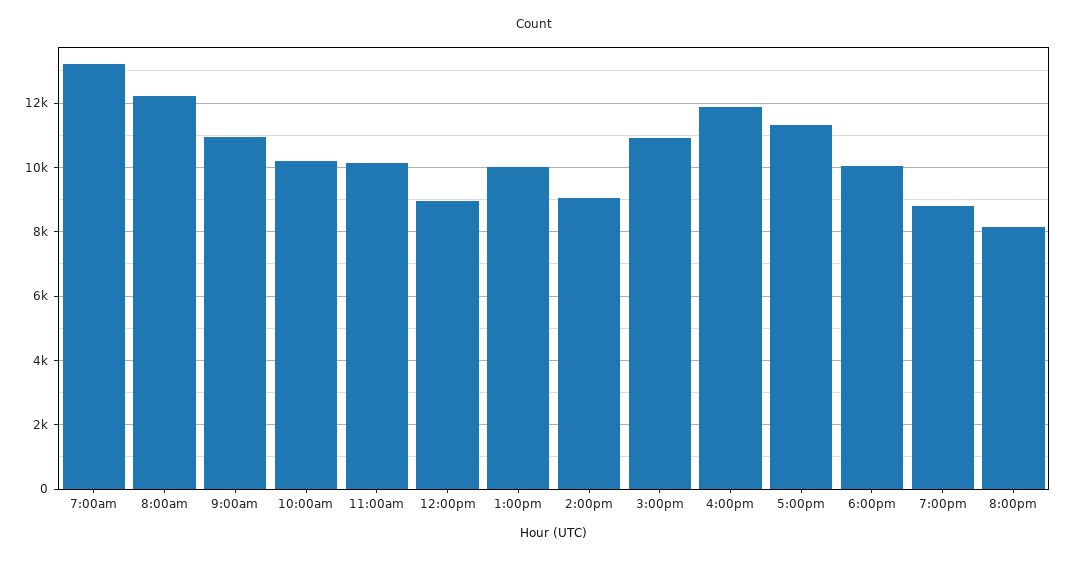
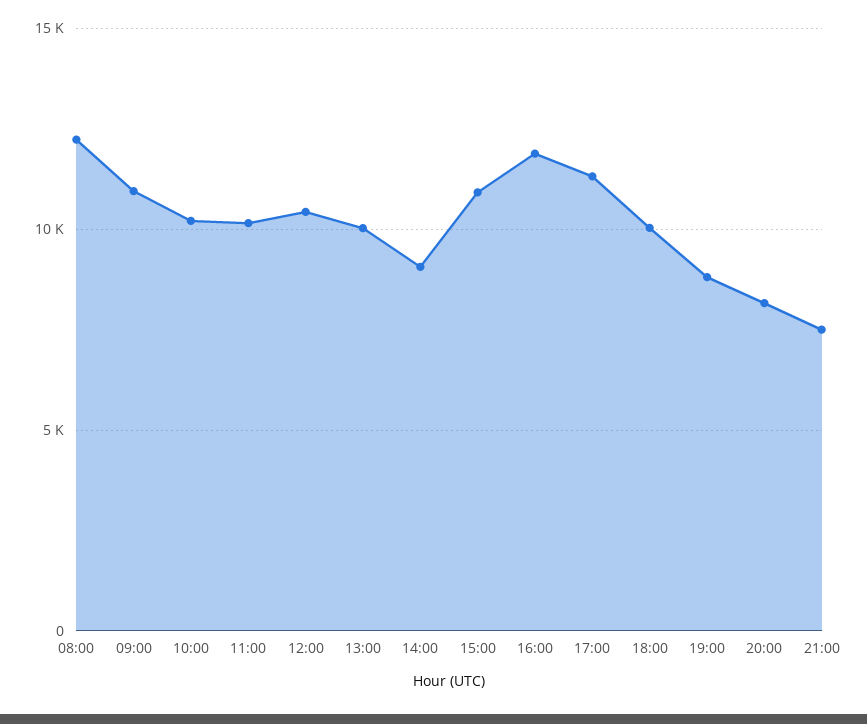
7:00am: 13200 -> none
12:00pm: 9000 -> 10500
21:00: none -> 7500

